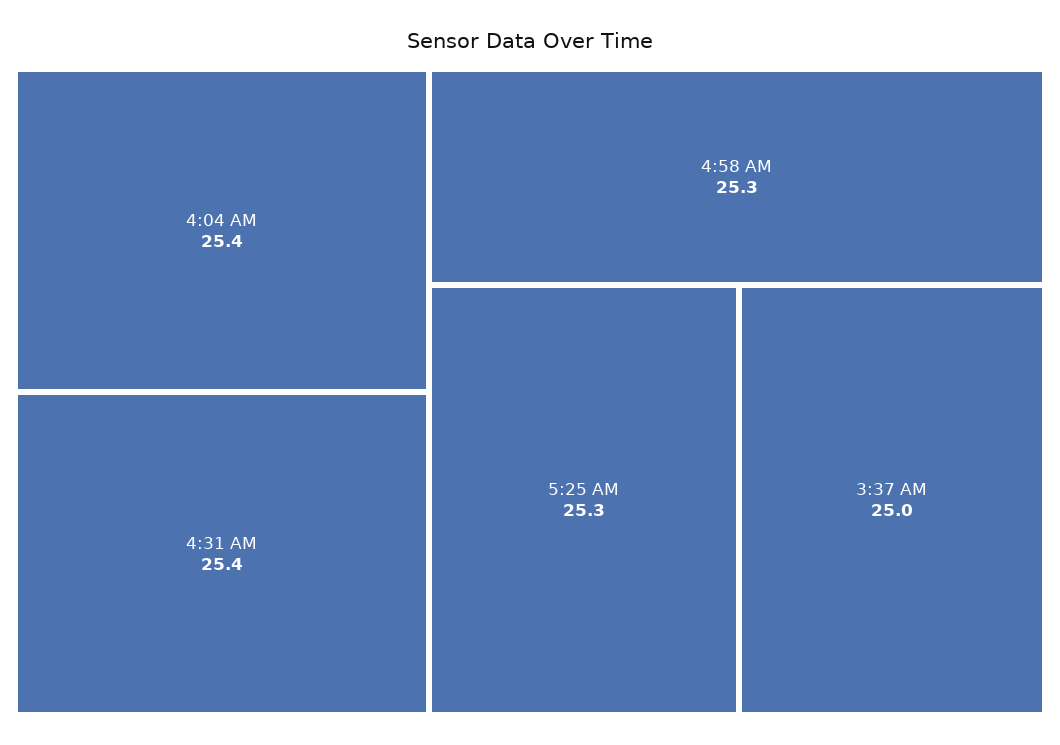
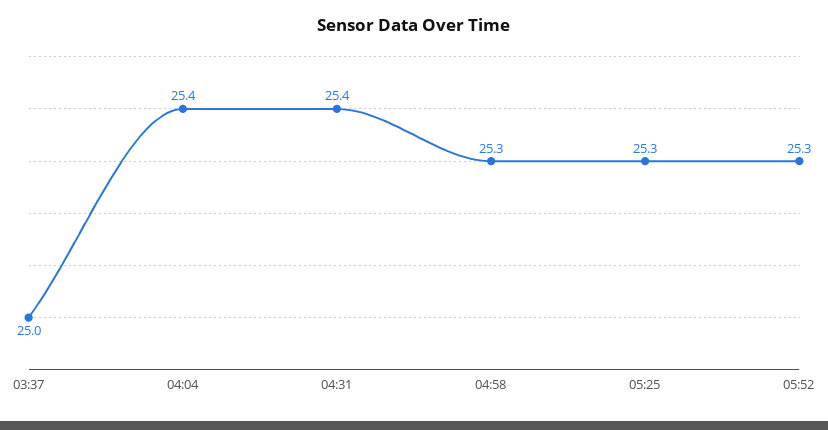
05:52: none -> 25.3

